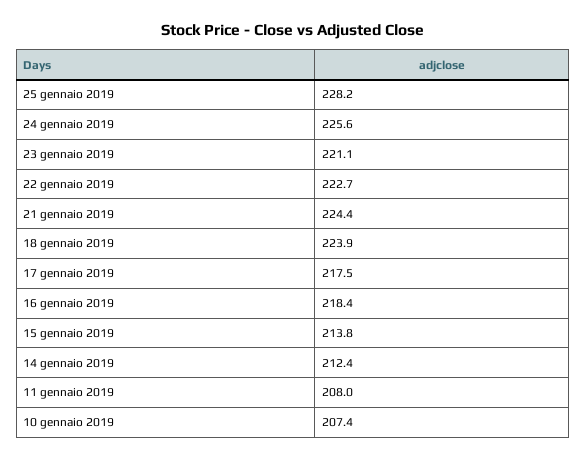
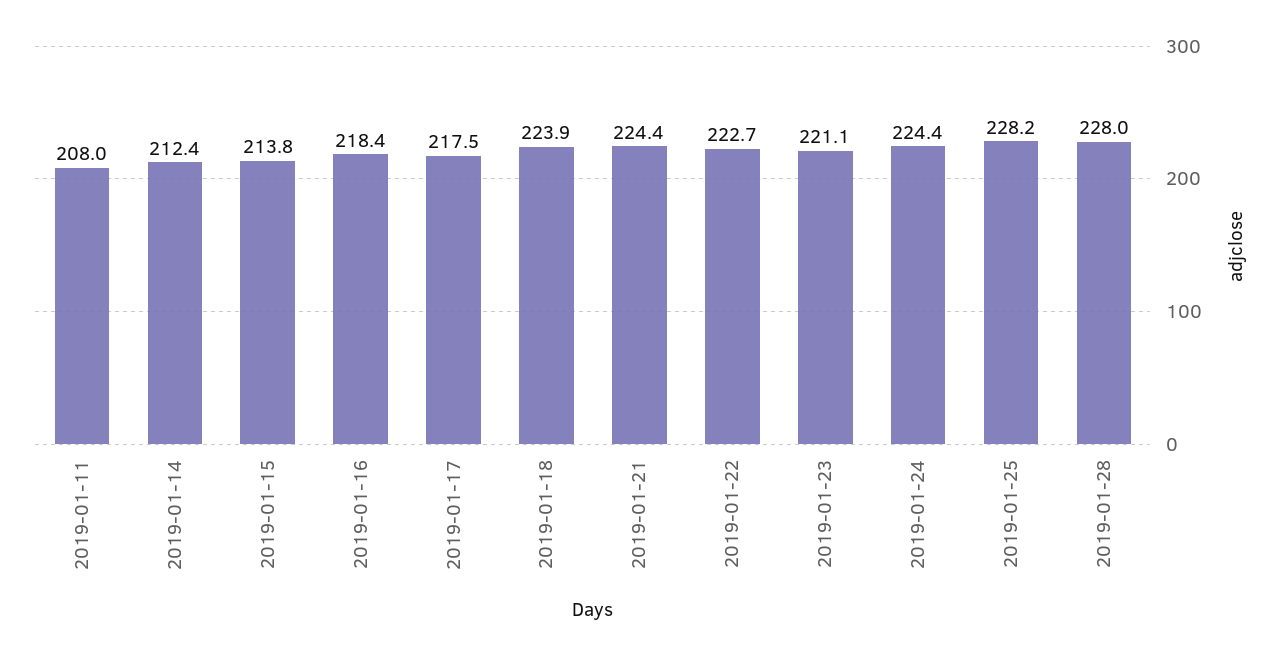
24 gennaio 2019: 225.6 -> 224.4
10 gennaio 2019: 207.4 -> none
2019-01-28: none -> 228

